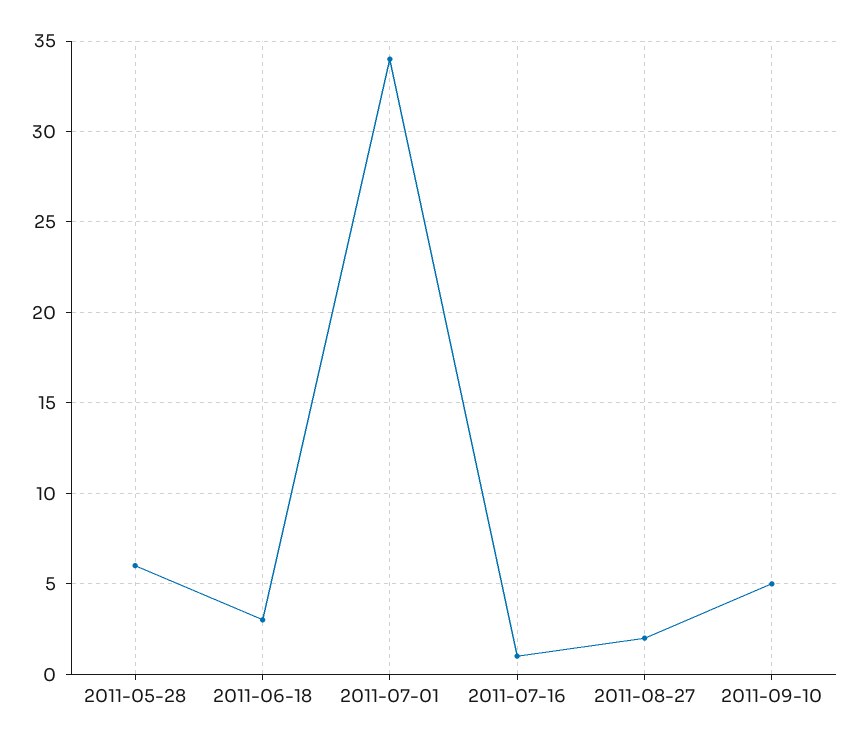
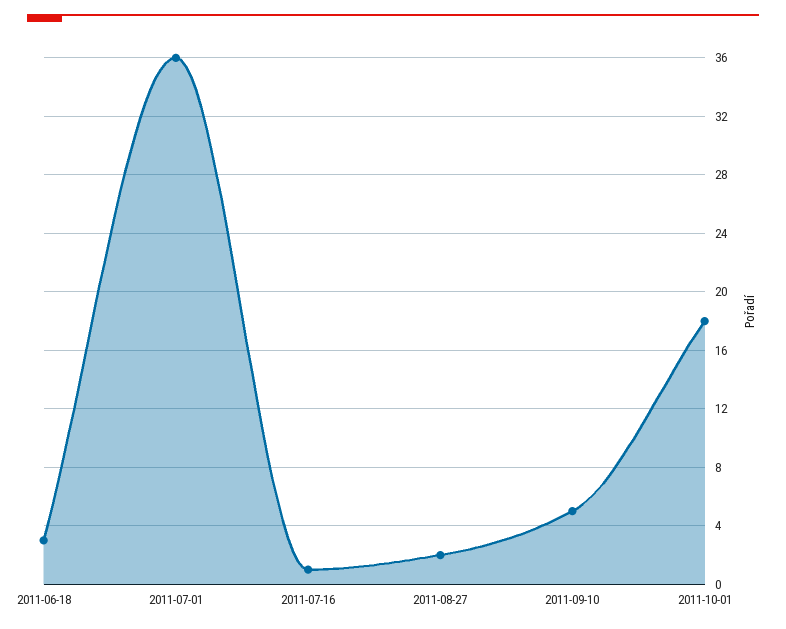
2011-05-28: 6 -> none
2011-07-01: 34 -> 36
2011-10-01: none -> 18

